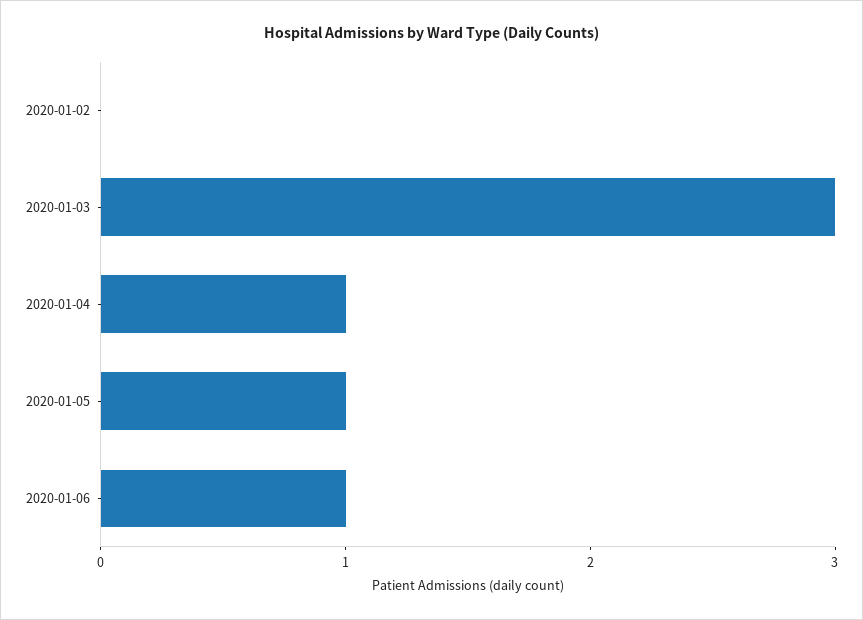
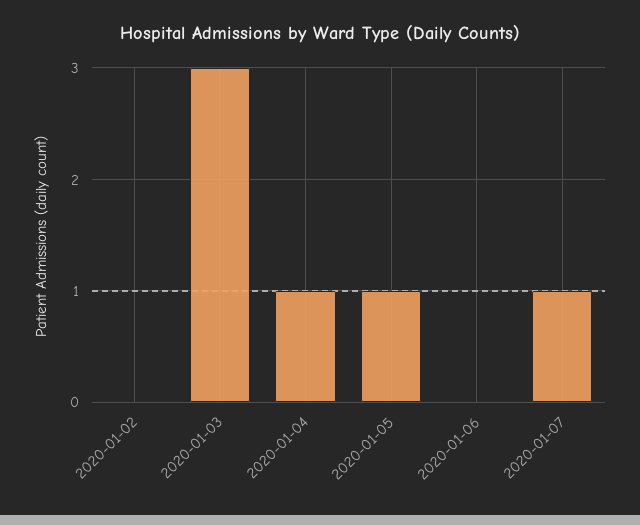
2020-01-06: 1 -> 0
2020-01-07: none -> 1

